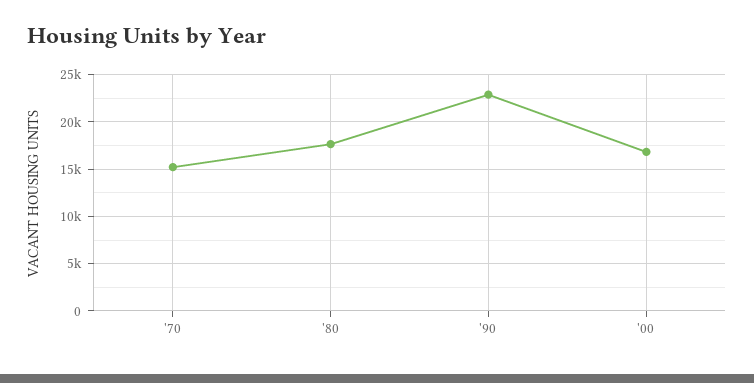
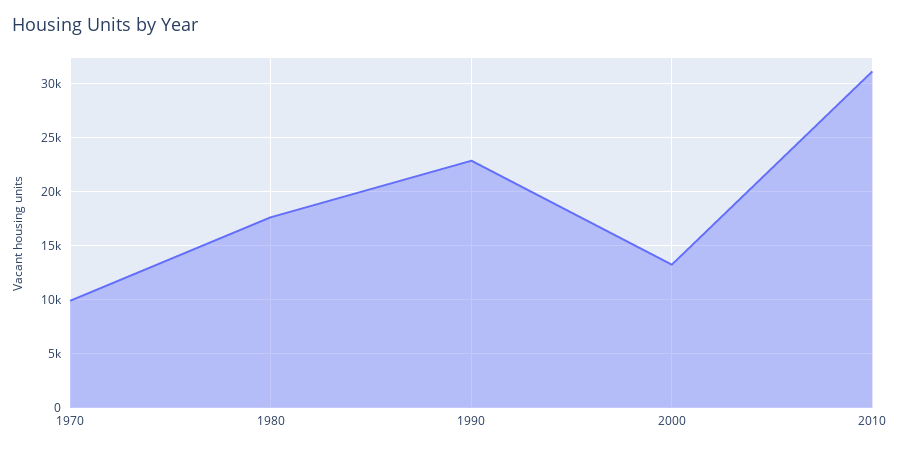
'70: 15000 -> 10000
'00: 17000 -> 13000
2010: none -> 31000

